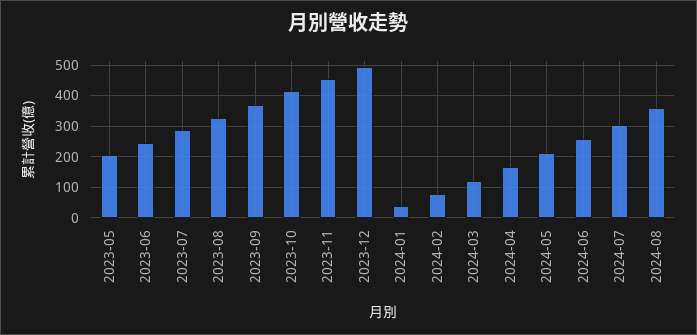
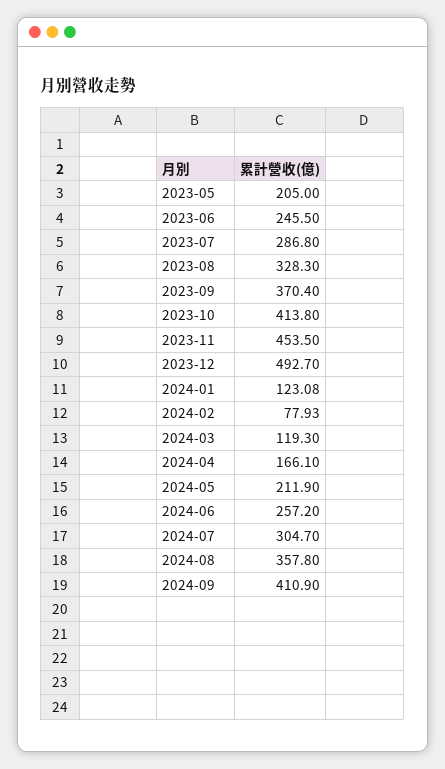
2024-01: 40 -> 123.08
2024-09: none -> 410.9

